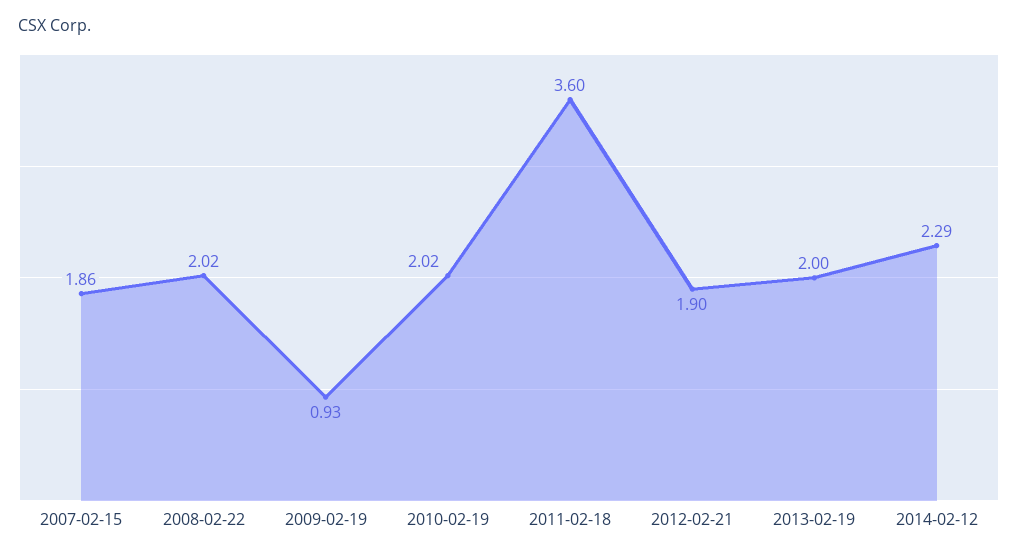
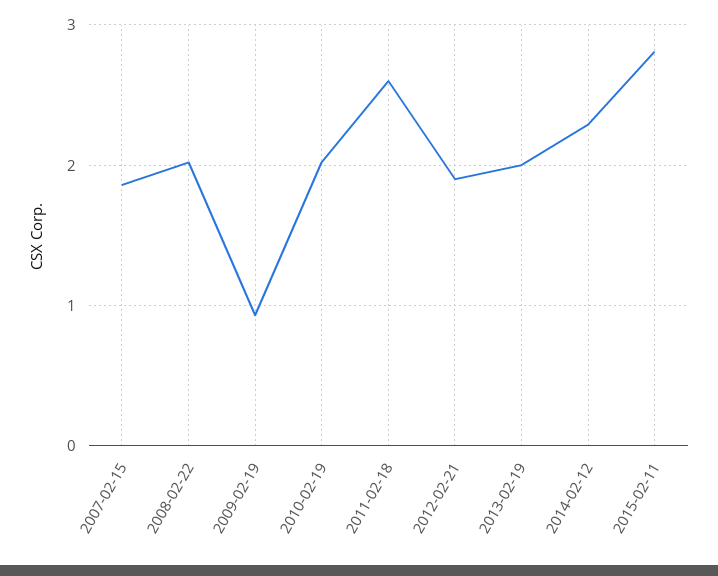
2011-02-18: 3.6 -> 2.6
2015-02-11: none -> 2.8

